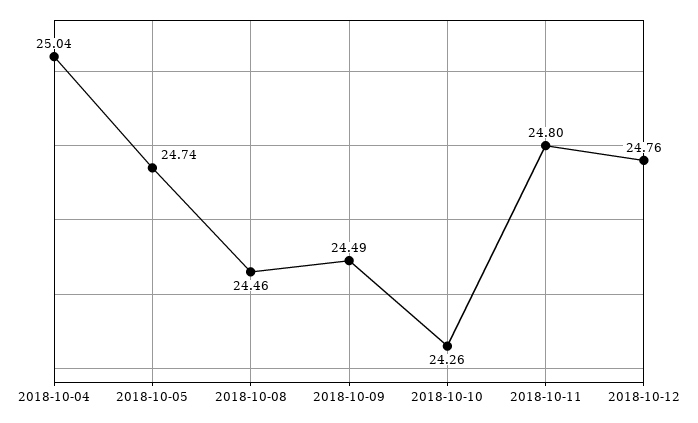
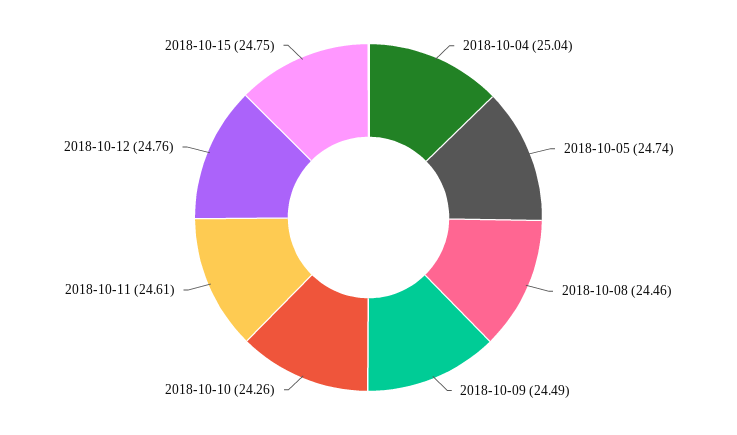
2018-10-11: 24.8 -> 24.61
2018-10-15: none -> 24.75

